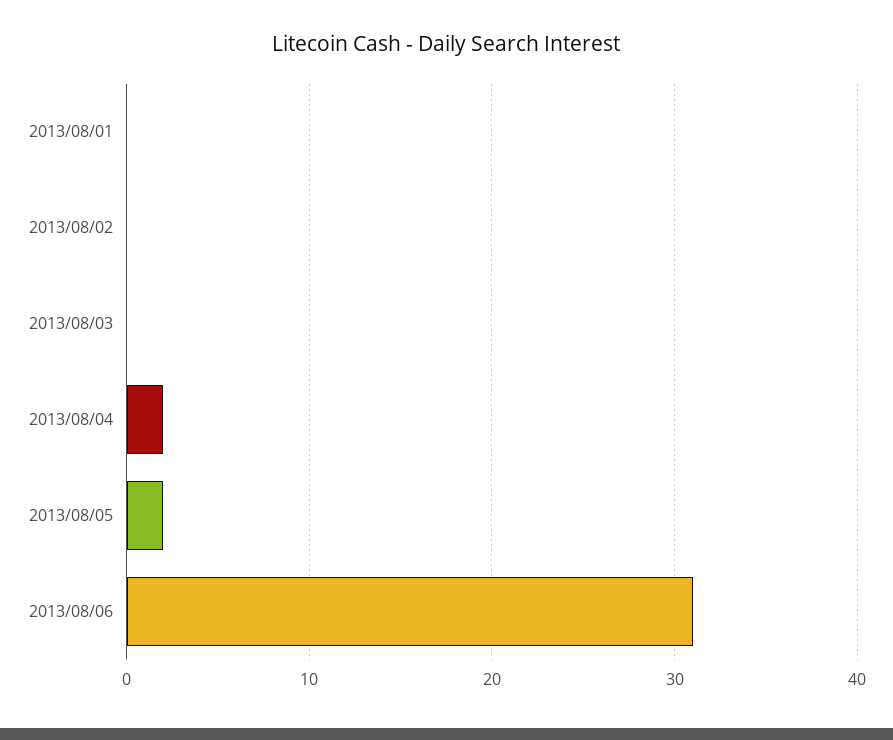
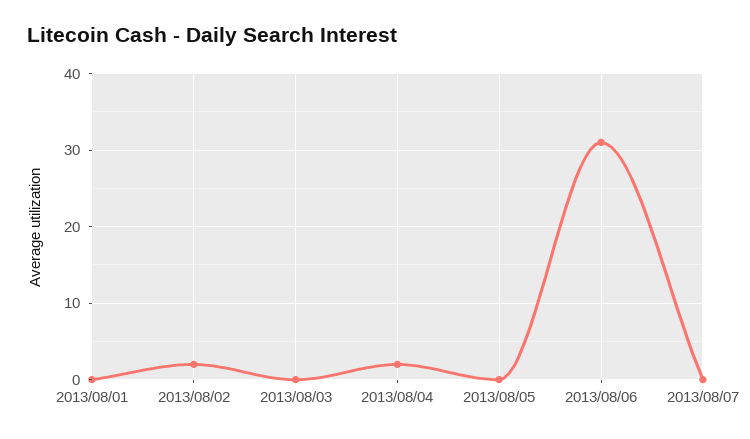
2013/08/02: 0 -> 2
2013/08/05: 2 -> 0
2013/08/07: none -> 0

